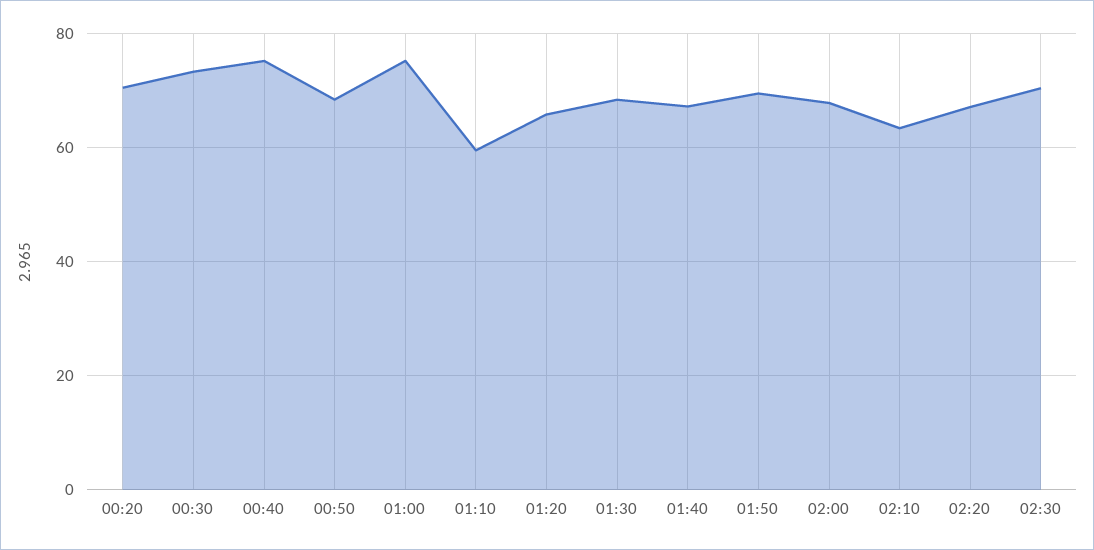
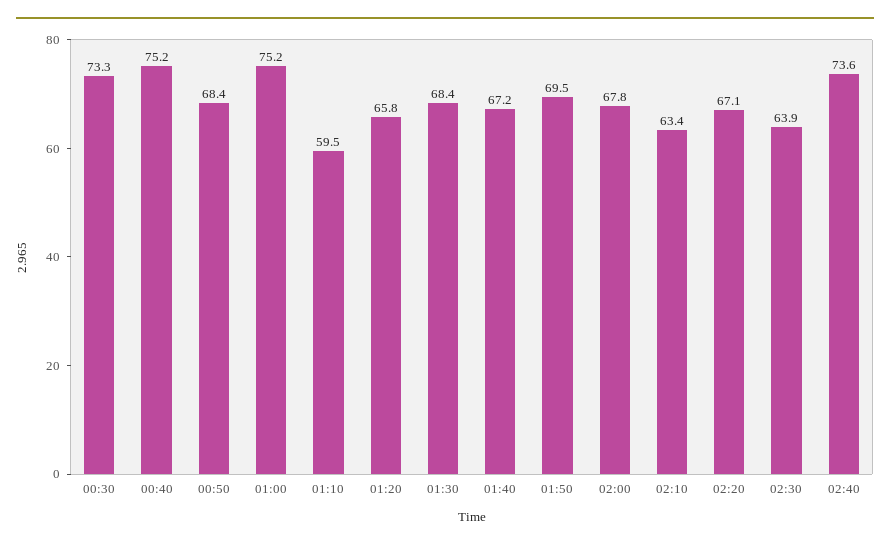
00:20: 70 -> none
02:30: 70 -> 63.9
02:40: none -> 73.6

